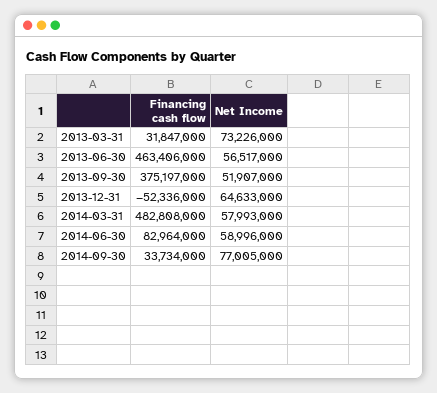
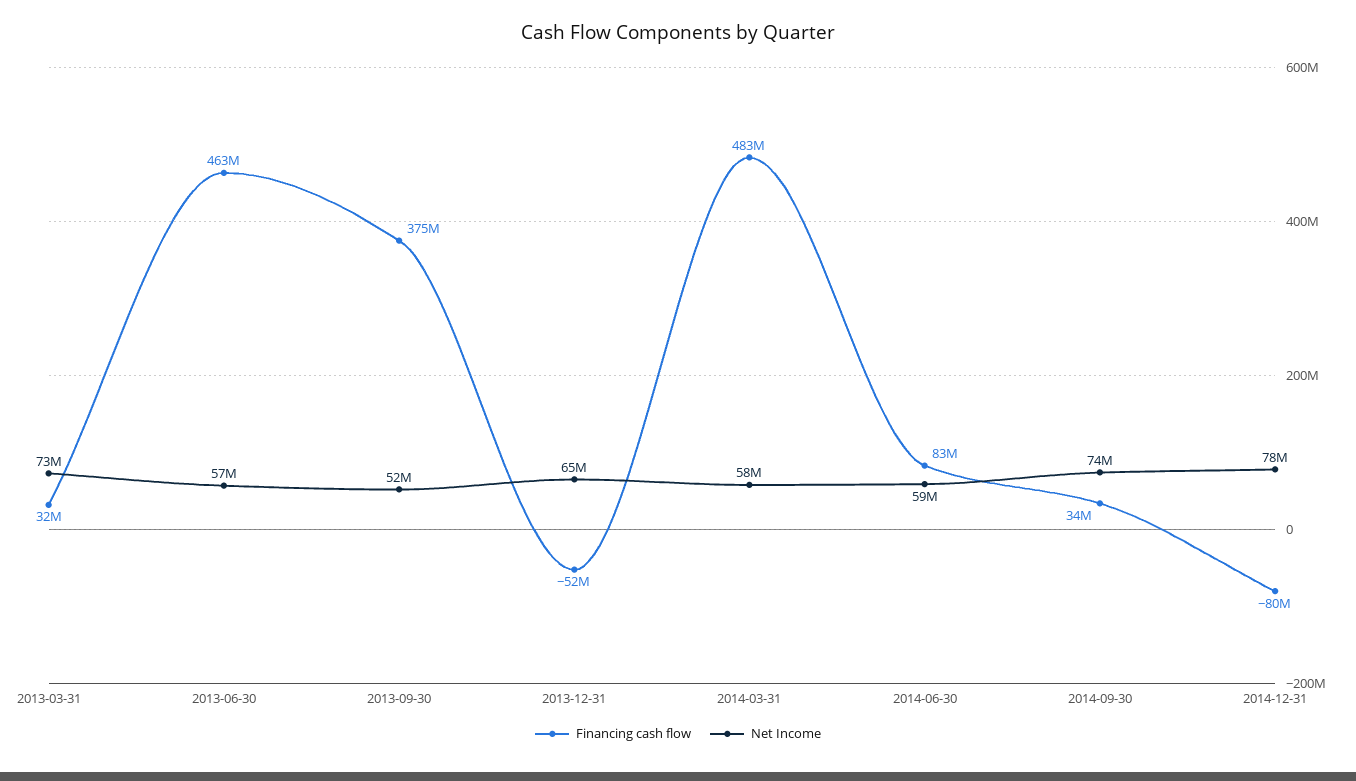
Net Income, 2014-09-30: 77005000 -> 74000000
Financing cash flow, 2014-12-31: none -> -80000000
Net Income, 2014-12-31: none -> 78000000

